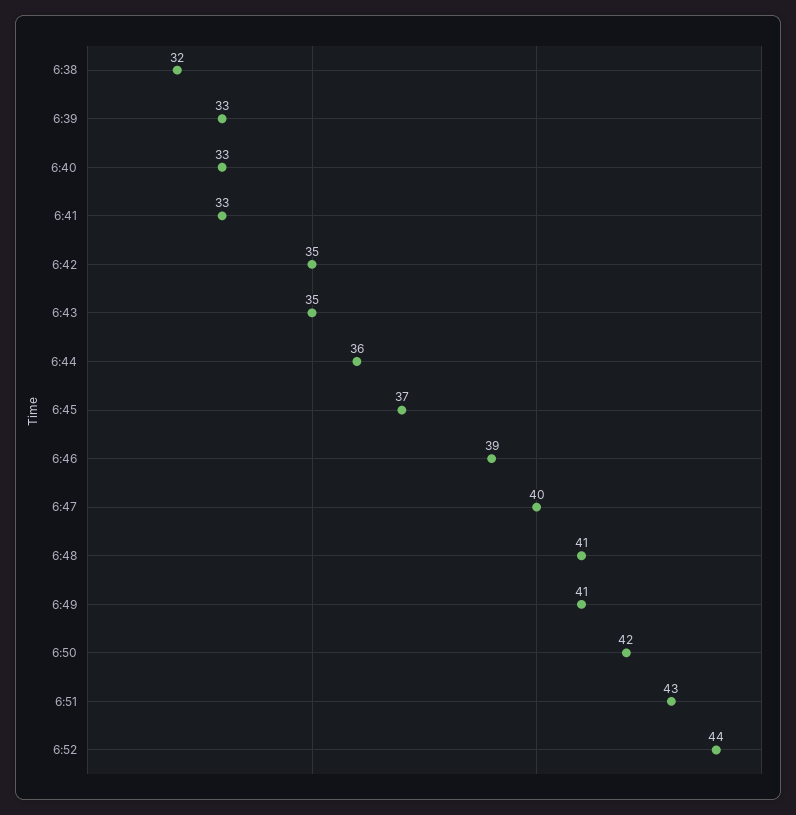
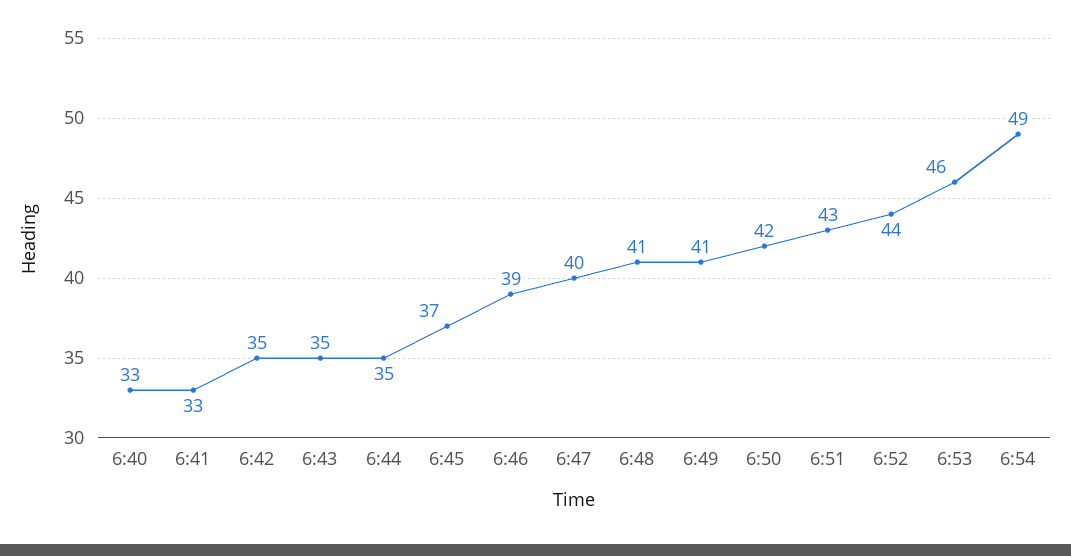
6:38: 32 -> none
6:39: 33 -> none
6:44: 36 -> 35
6:53: none -> 46
6:54: none -> 49

